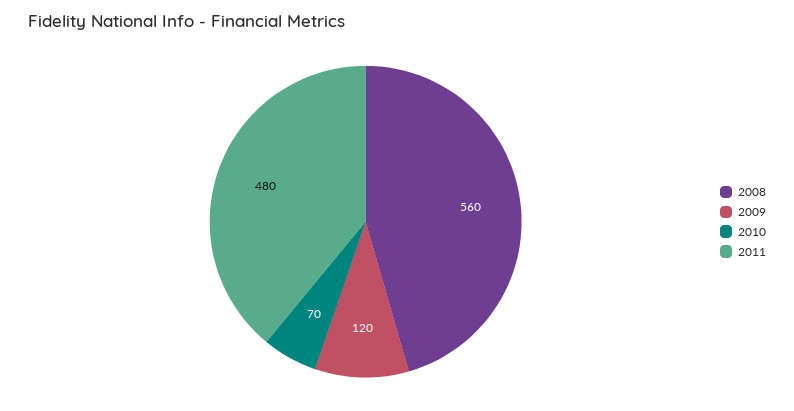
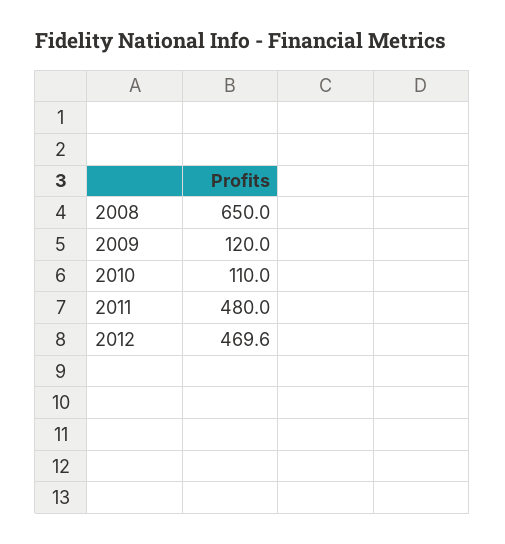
2008: 560 -> 650
2010: 70 -> 110
2012: none -> 469.6

